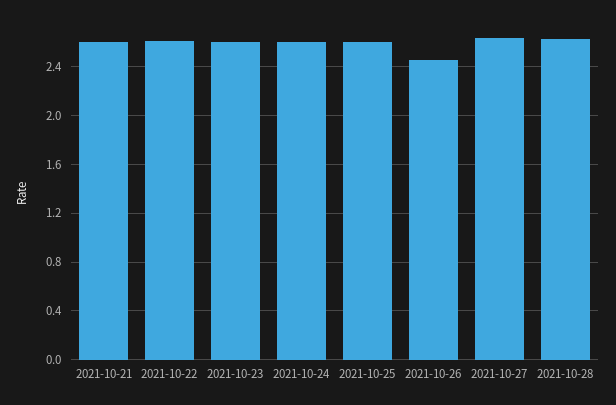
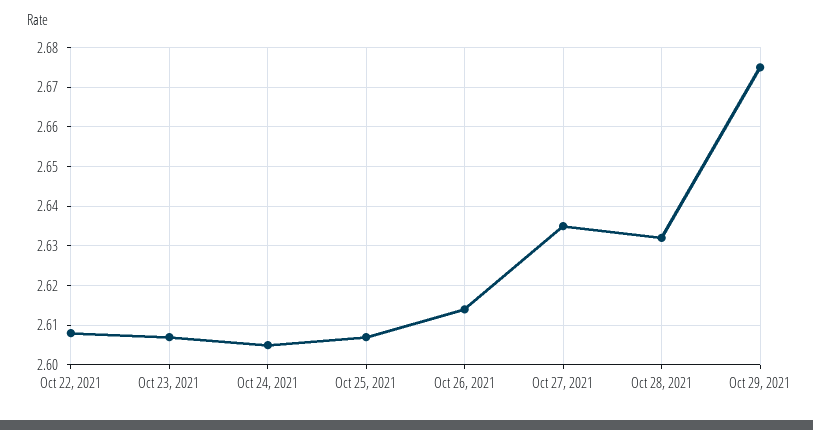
2021-10-21: 2.6 -> none
2021-10-26: 2.45 -> 2.615
Oct 29, 2021: none -> 2.675

